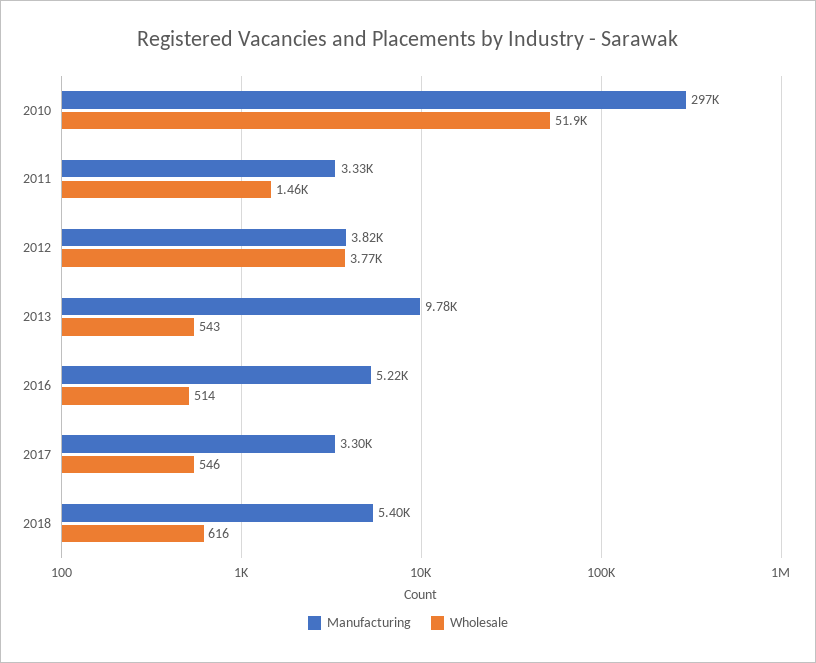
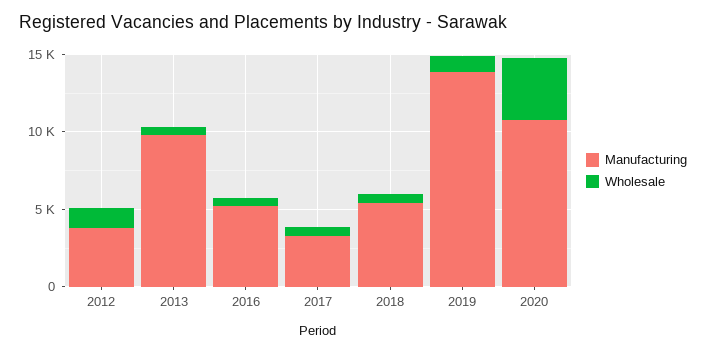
Manufacturing, 2010: 297000 -> none
Wholesale, 2010: 51900 -> none
Manufacturing, 2011: 3330 -> none
Wholesale, 2011: 1460 -> none
Wholesale, 2012: 3770 -> 1000
Manufacturing, 2019: none -> 14000
Wholesale, 2019: none -> 1000
Manufacturing, 2020: none -> 11000
Wholesale, 2020: none -> 4000

